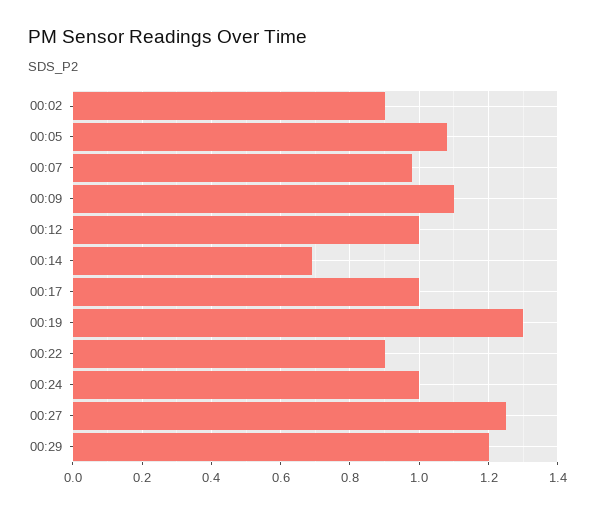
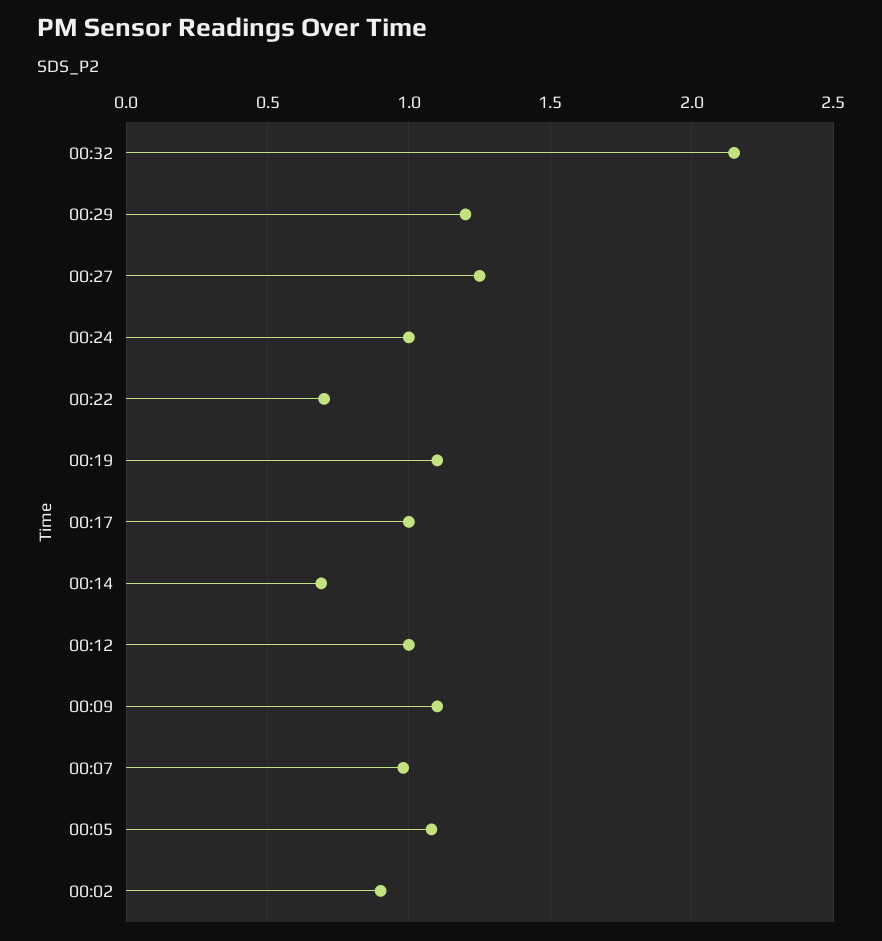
00:19: 1.3 -> 1.1
00:22: 0.9 -> 0.7
00:32: none -> 2.15

